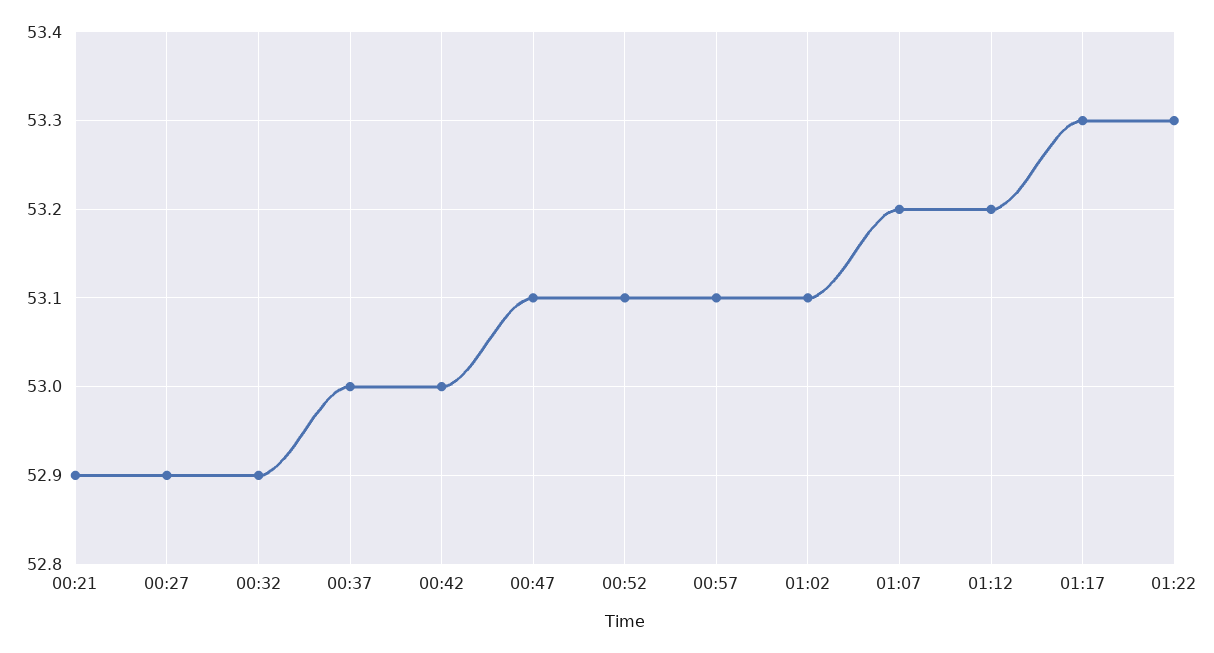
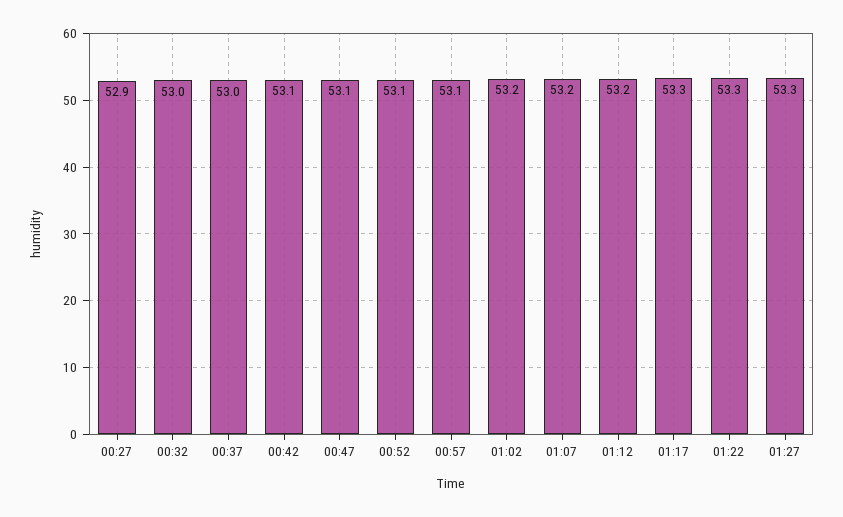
00:21: 52.9 -> none
00:32: 52.9 -> 53
00:42: 53 -> 53.1
01:02: 53.1 -> 53.2
01:27: none -> 53.3

